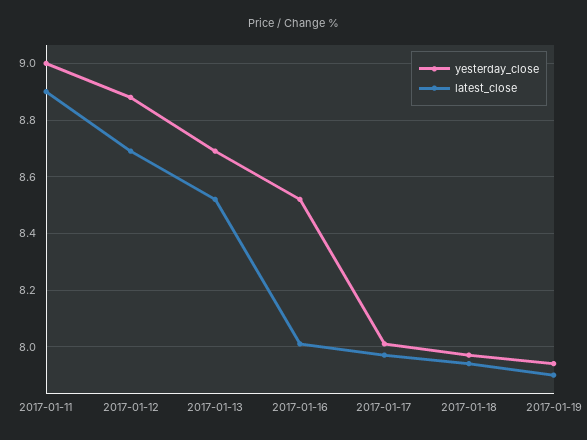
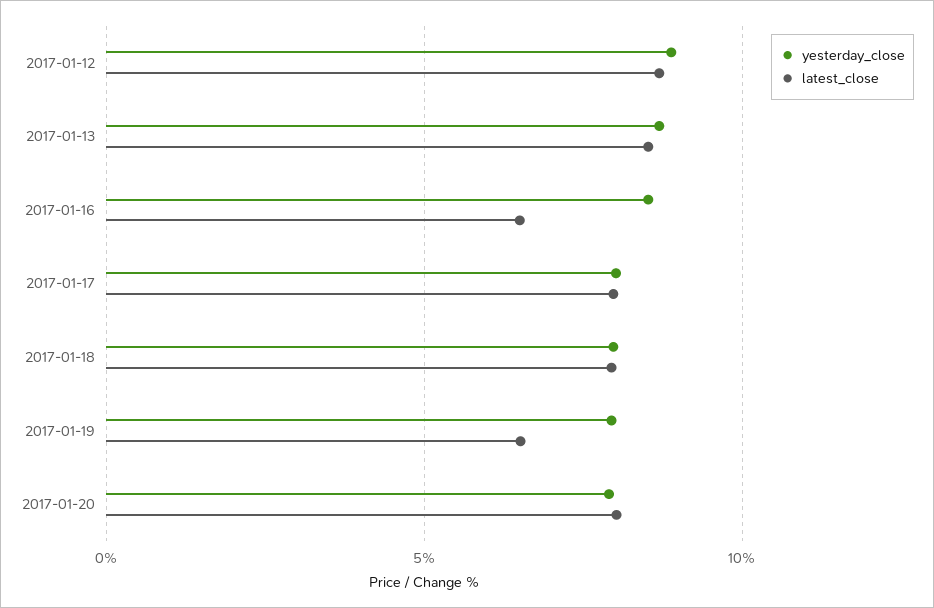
yesterday_close, 2017-01-11: 9 -> none
latest_close, 2017-01-11: 8.9 -> none
latest_close, 2017-01-16: 8 -> 6.5
latest_close, 2017-01-19: 7.9 -> 6.5
yesterday_close, 2017-01-20: none -> 8
latest_close, 2017-01-20: none -> 8

